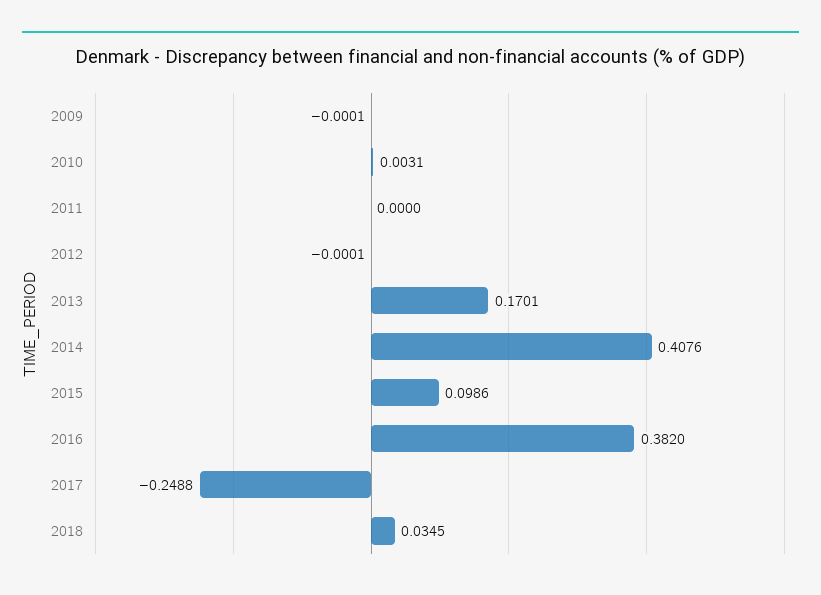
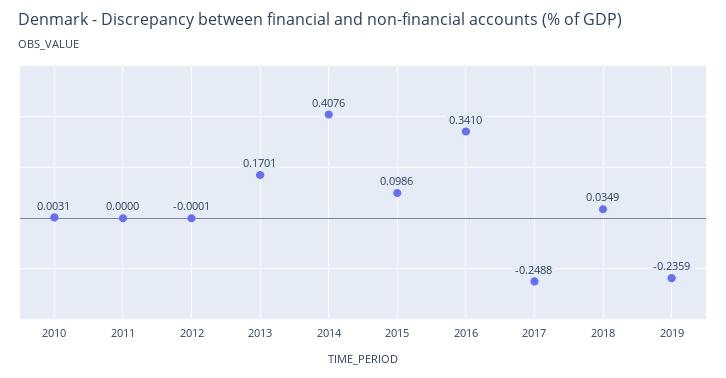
2009: -0.0001 -> none
2016: 0.382 -> 0.341
2018: 0.0345 -> 0.0349
2019: none -> -0.2359

